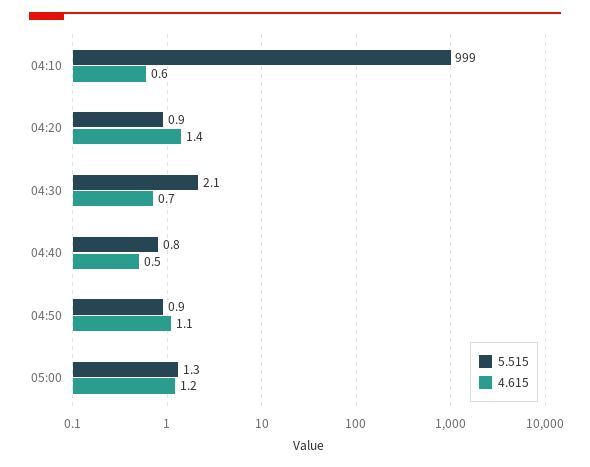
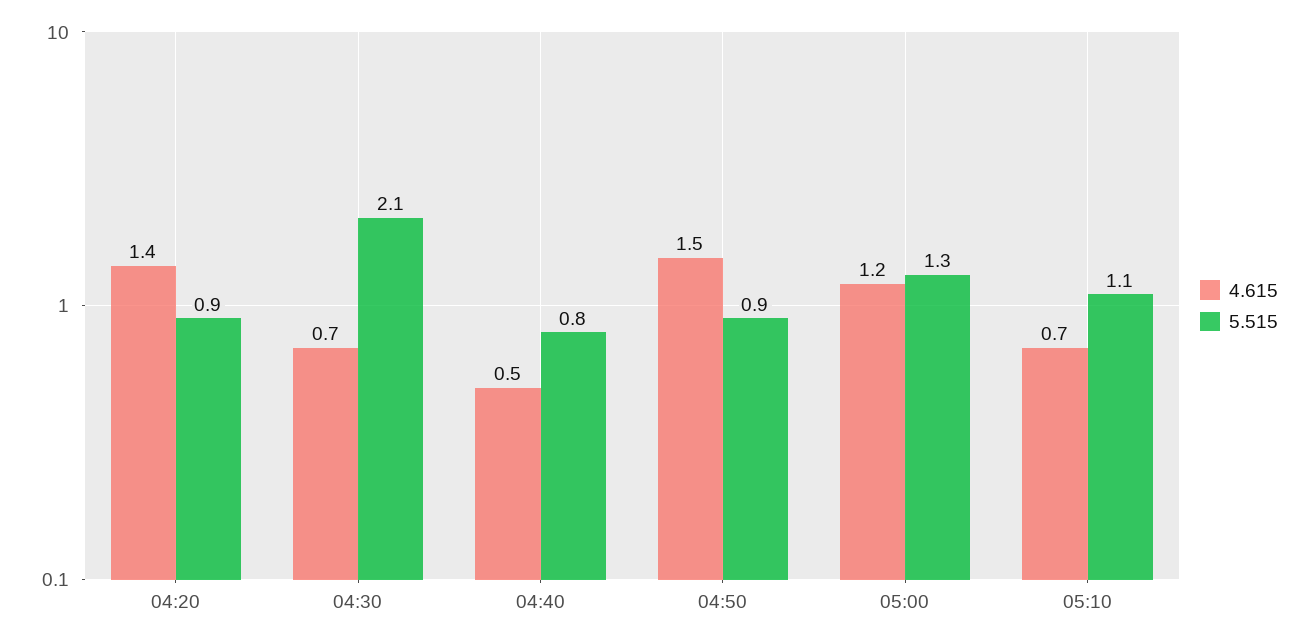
5.515, 04:10: 999 -> none
4.615, 04:10: 0.6 -> none
4.615, 04:50: 1.1 -> 1.5
4.615, 05:10: none -> 0.7
5.515, 05:10: none -> 1.1

